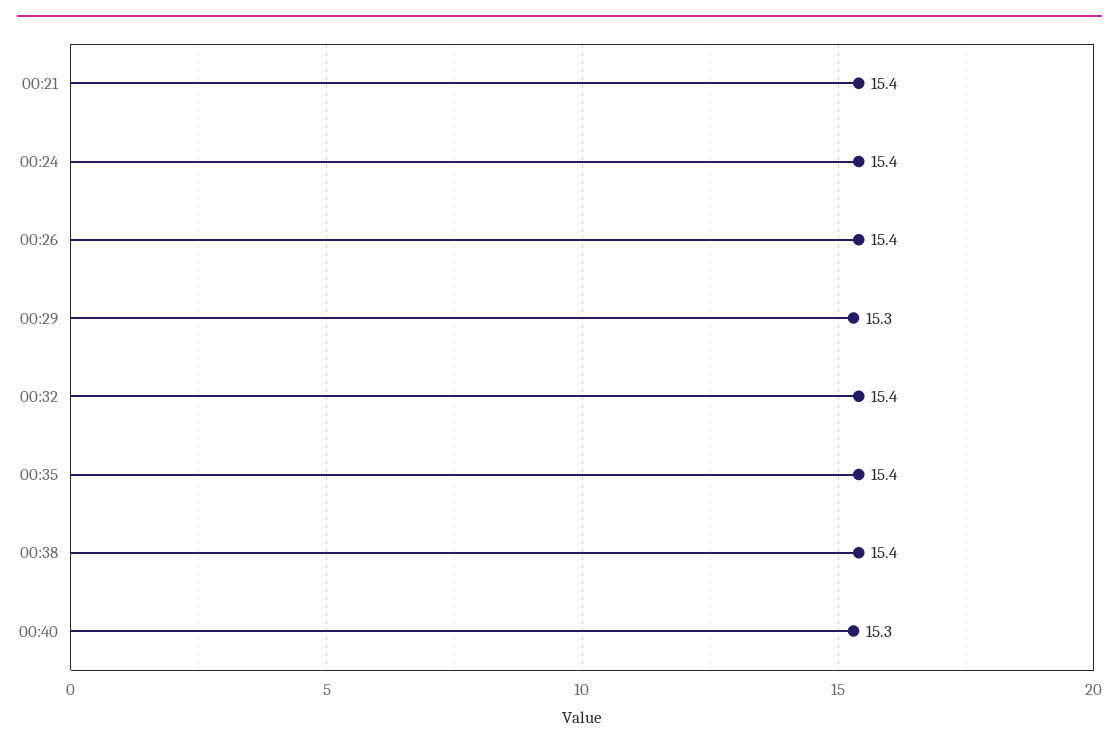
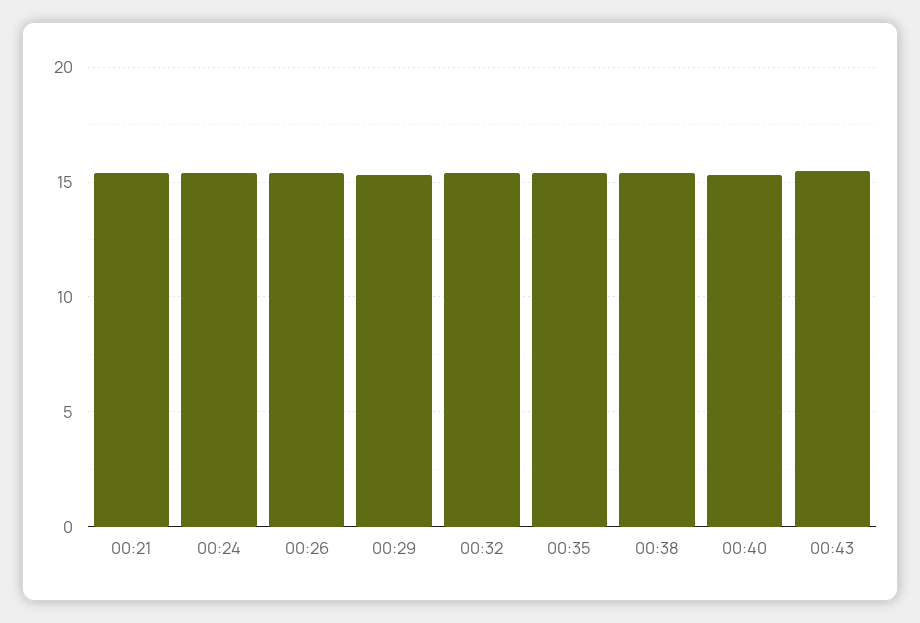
00:43: none -> 15.5

